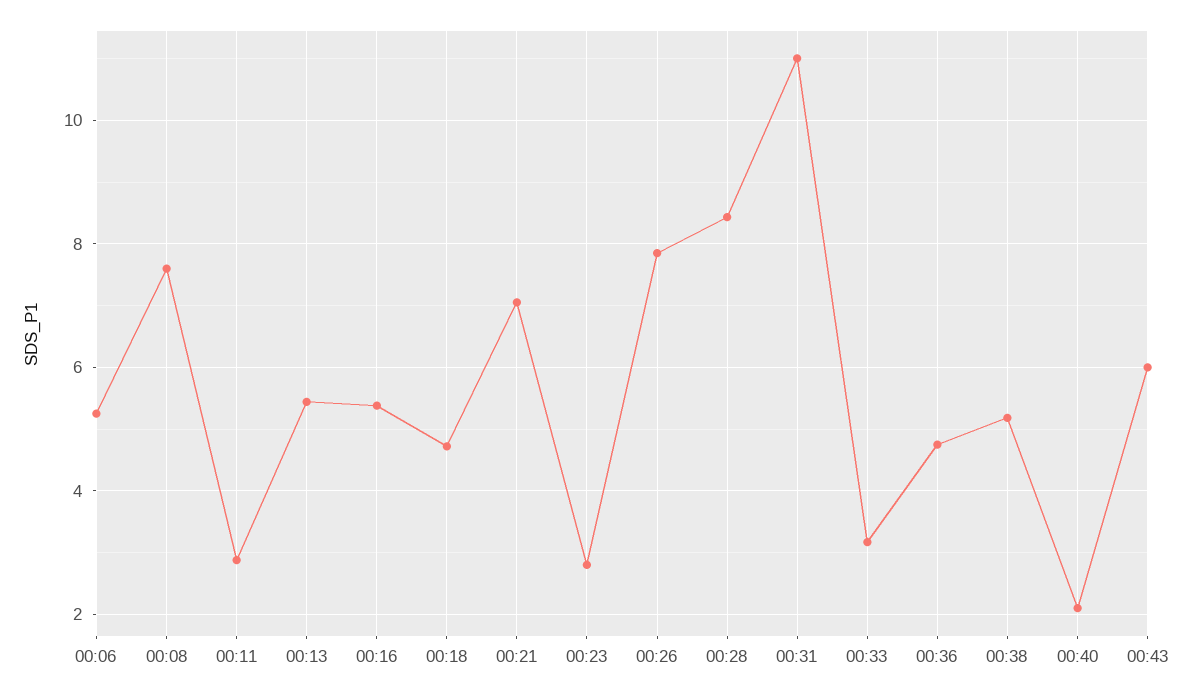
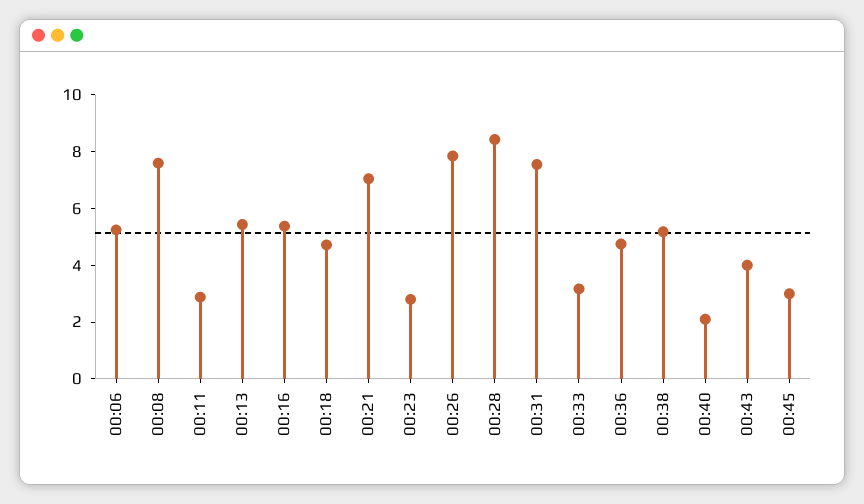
00:31: 11 -> 7.5
00:43: 6 -> 4
00:45: none -> 3

